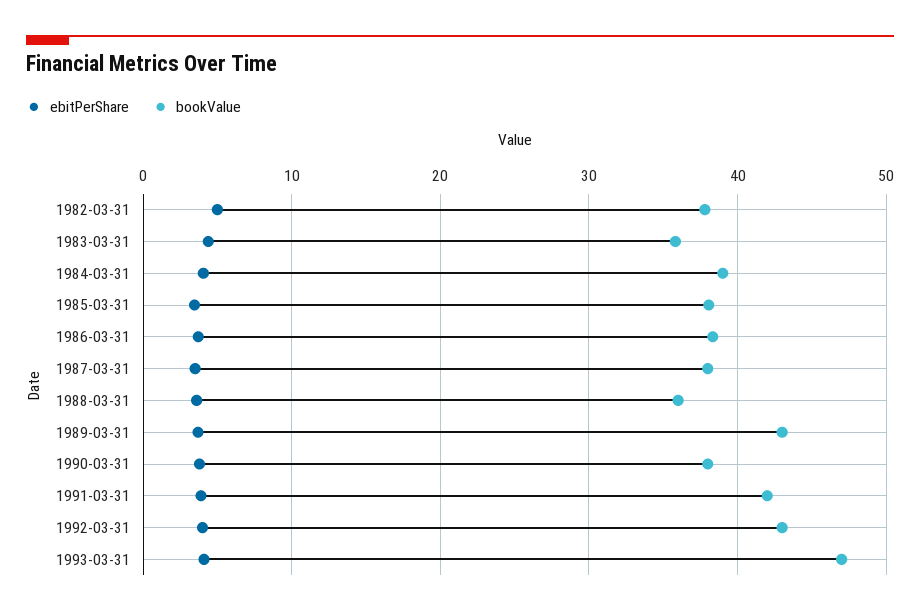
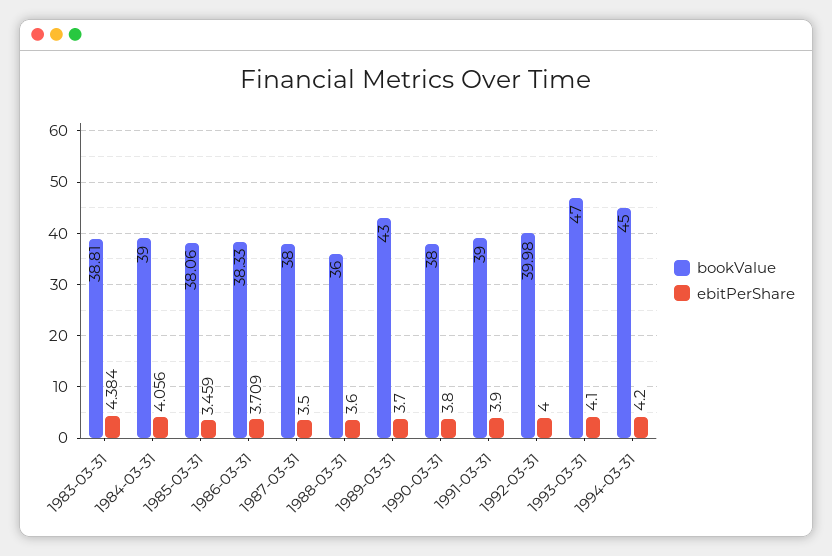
ebitPerShare, 1982-03-31: 5 -> none
bookValue, 1982-03-31: 38 -> none
bookValue, 1983-03-31: 36 -> 38.81
bookValue, 1991-03-31: 42 -> 39
bookValue, 1992-03-31: 43 -> 39.98
bookValue, 1994-03-31: none -> 45
ebitPerShare, 1994-03-31: none -> 4.2

